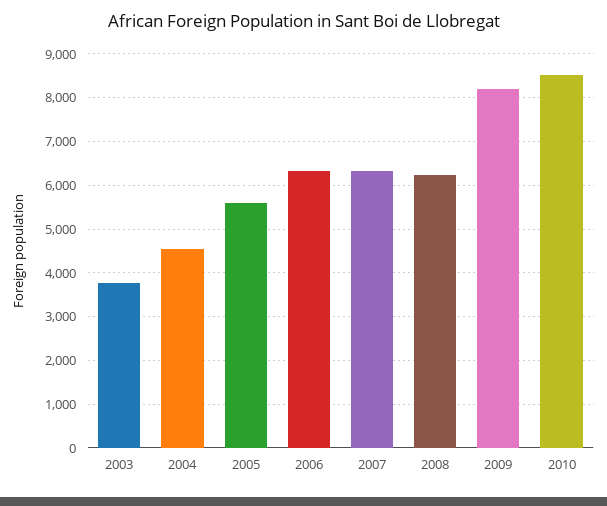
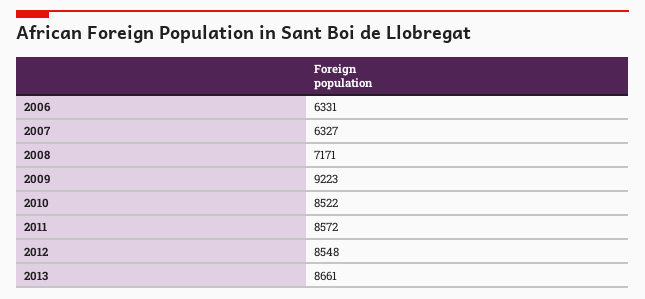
2003: 3800 -> none
2004: 4600 -> none
2005: 5600 -> none
2008: 6200 -> 7171
2009: 8200 -> 9223
2011: none -> 8572
2012: none -> 8548
2013: none -> 8661

